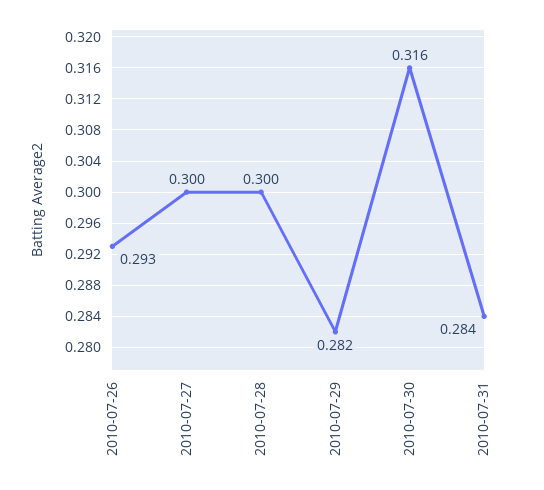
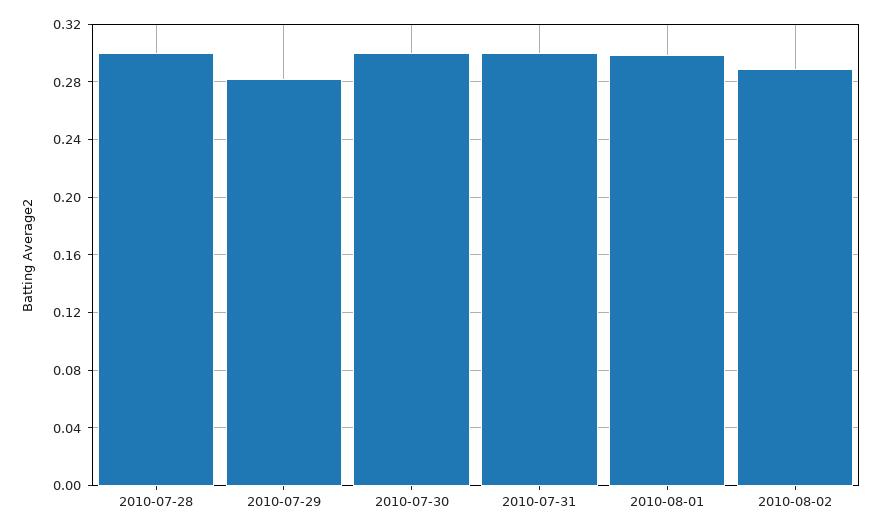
2010-07-26: 0.293 -> none
2010-07-27: 0.3 -> none
2010-07-30: 0.316 -> 0.3
2010-07-31: 0.284 -> 0.3
2010-08-01: none -> 0.3
2010-08-02: none -> 0.29

